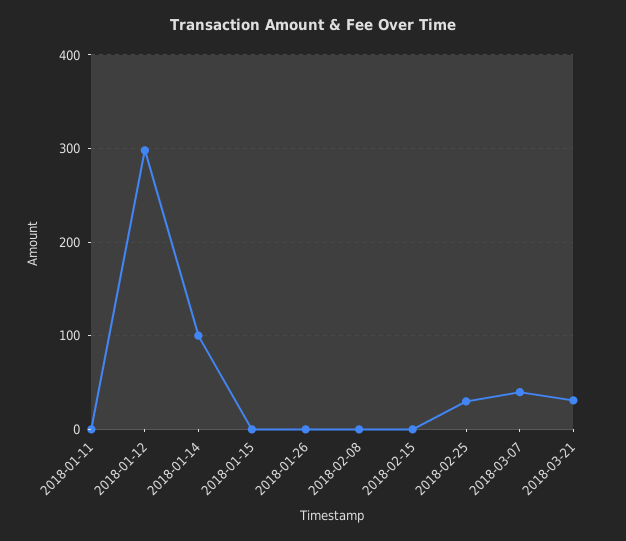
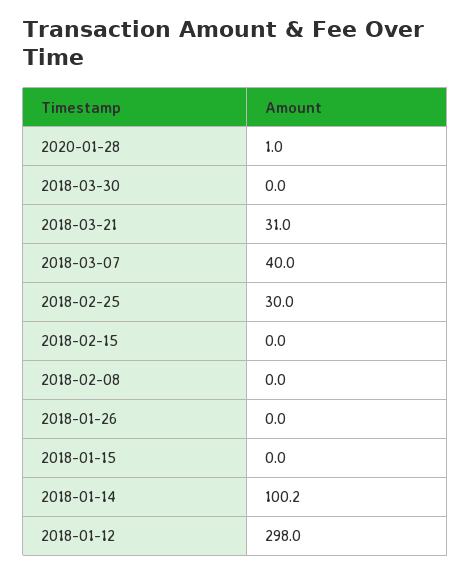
2018-01-11: 0 -> none
2020-01-28: none -> 1
2018-03-30: none -> 0

